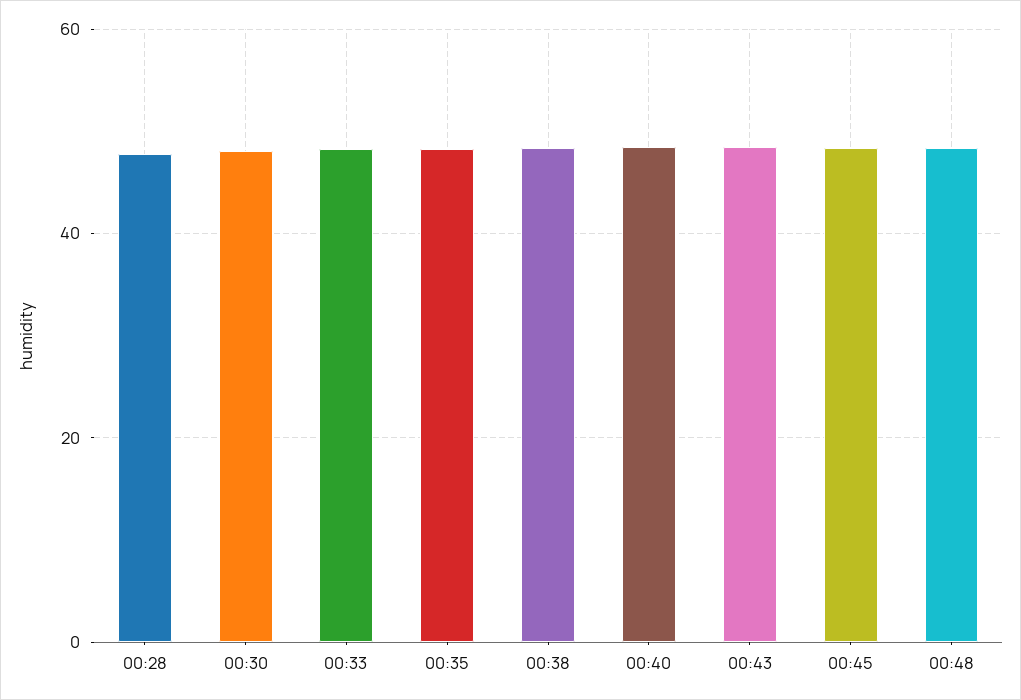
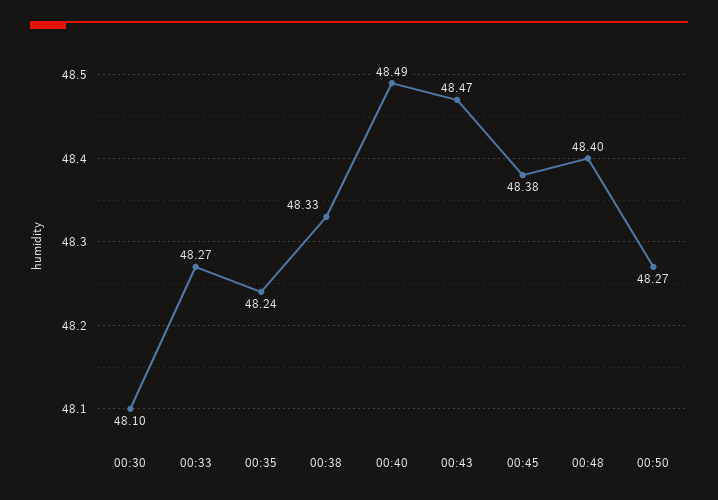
00:28: 48 -> none
00:50: none -> 48.27

